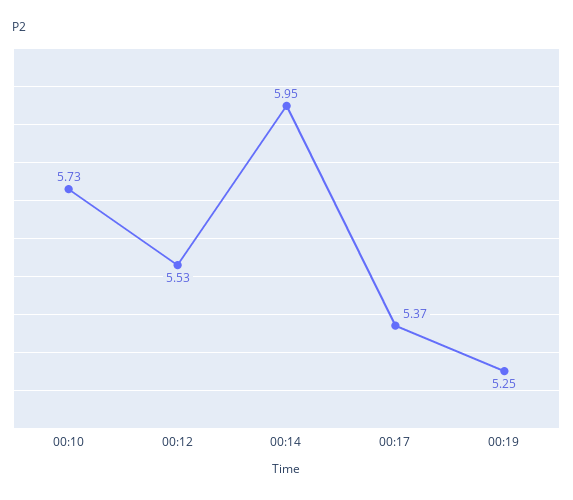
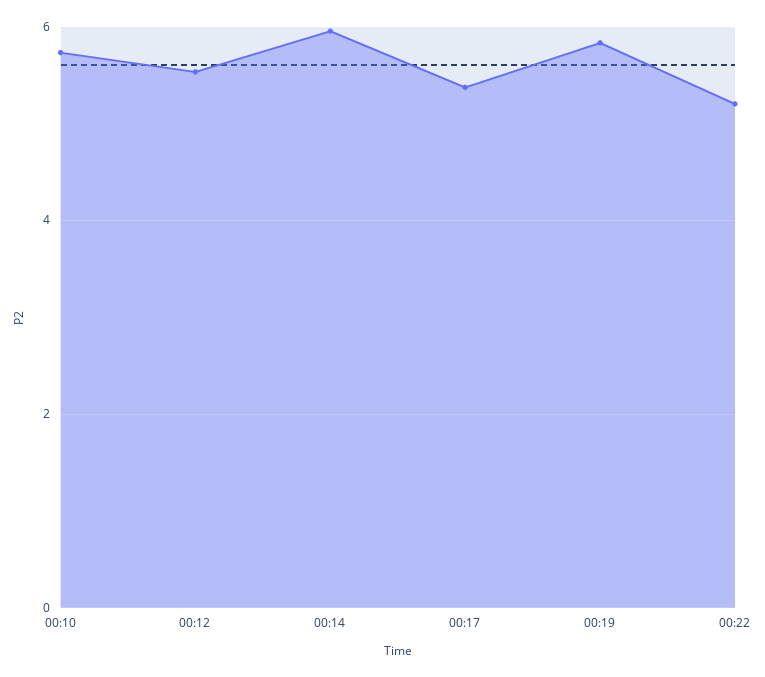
00:19: 5.25 -> 5.8
00:22: none -> 5.2

